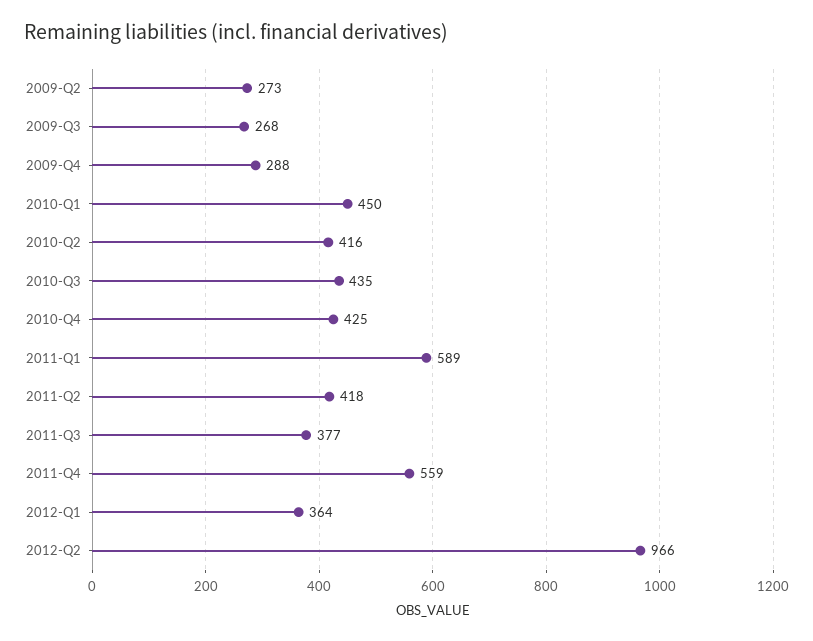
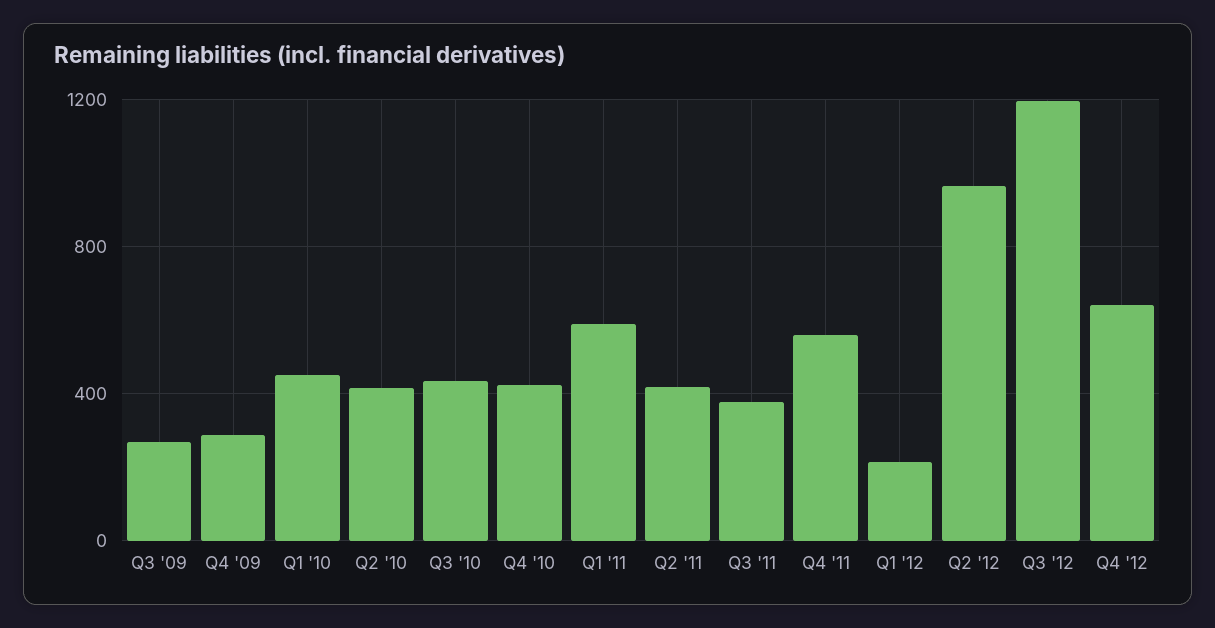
2009-Q2: 273 -> none
2012-Q1: 364 -> 200
Q3 '12: none -> 1200
Q4 '12: none -> 650

